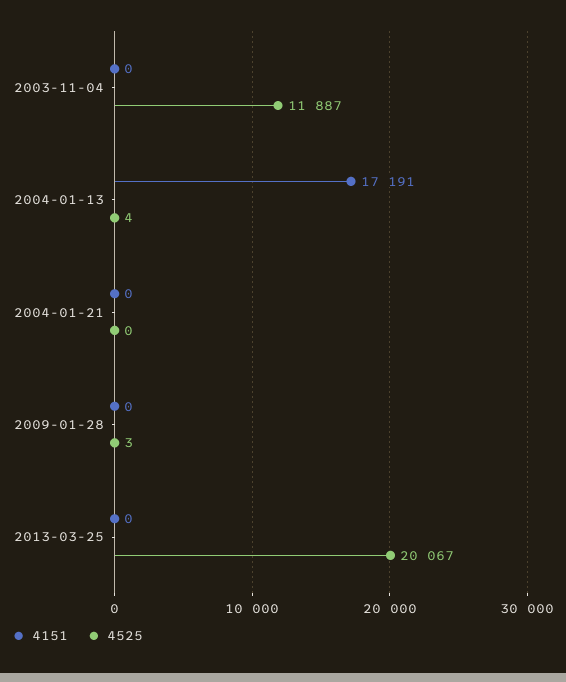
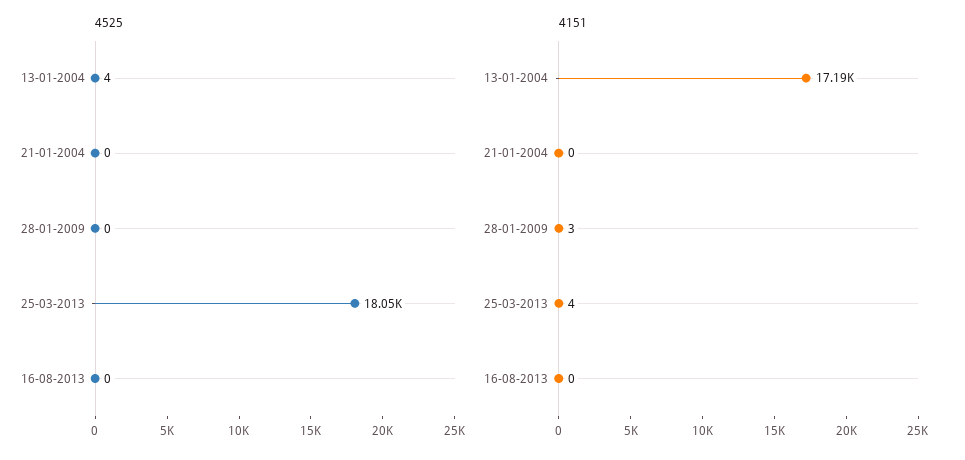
4151, 2003-11-04: 0 -> none
4525, 2003-11-04: 11887 -> none
4151, 2009-01-28: 0 -> 3
4525, 2009-01-28: 3 -> 0
4151, 2013-03-25: 0 -> 4
4525, 2013-03-25: 20067 -> 18050
4525, 16-08-2013: none -> 0
4151, 16-08-2013: none -> 0

